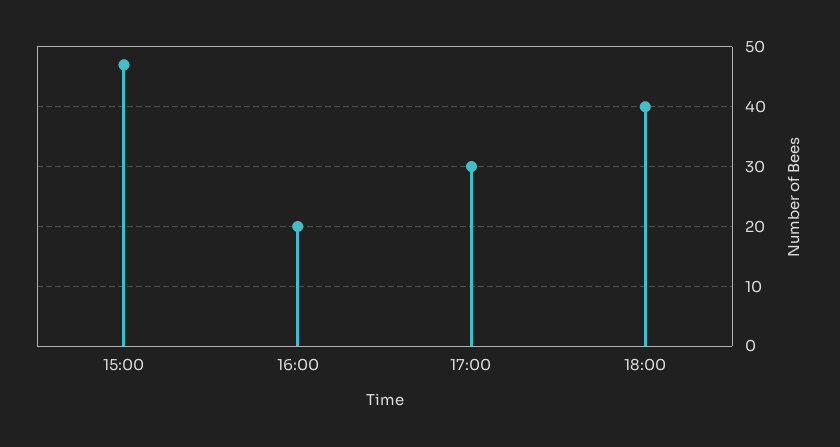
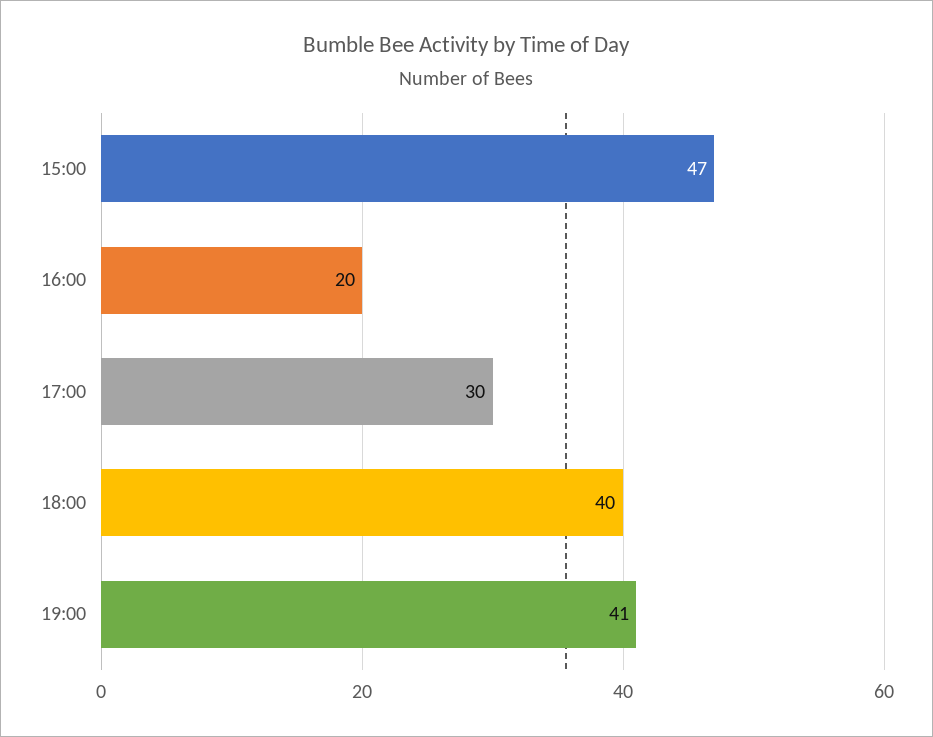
19:00: none -> 41

